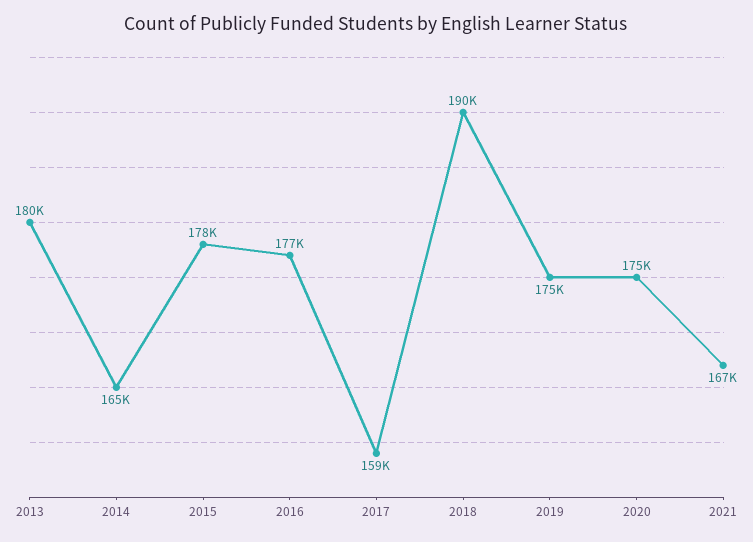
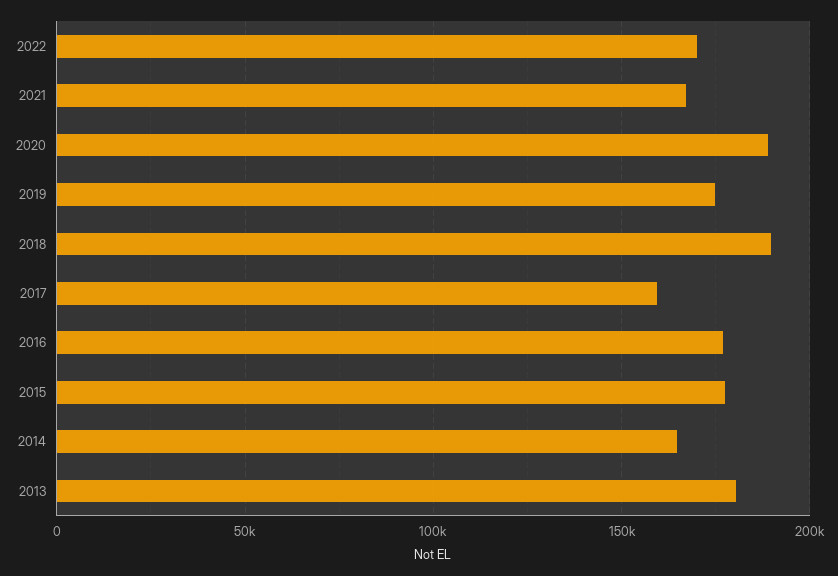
2020: 175000 -> 190000
2022: none -> 170000

